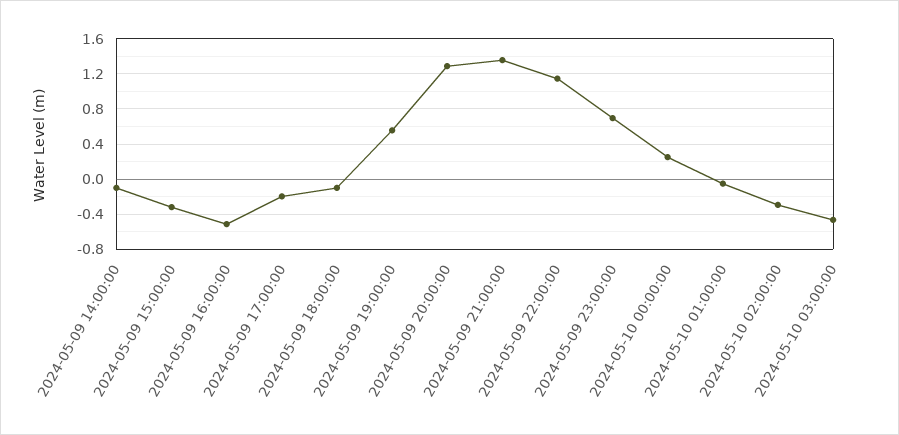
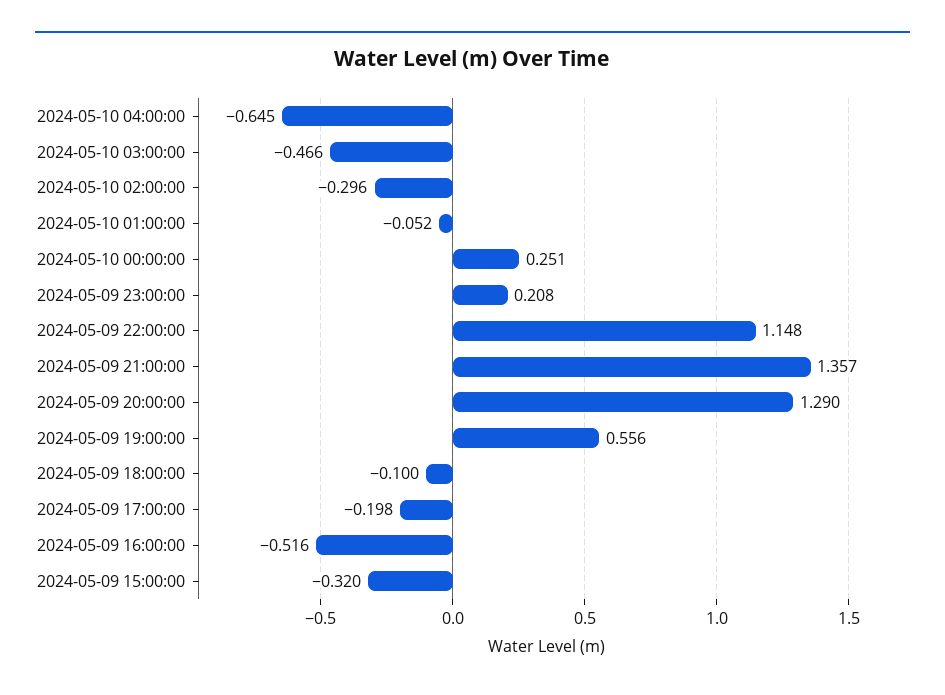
2024-05-09 14:00:00: -0.1 -> none
2024-05-09 23:00:00: 0.7 -> 0.208
2024-05-10 04:00:00: none -> -0.645

